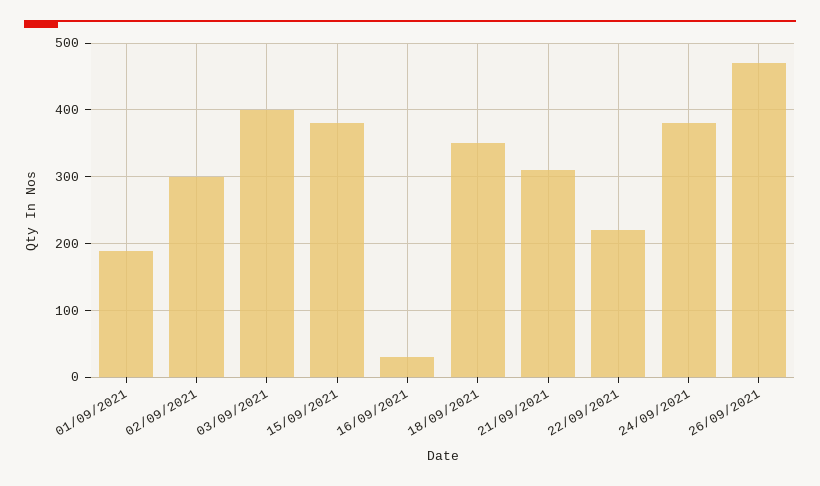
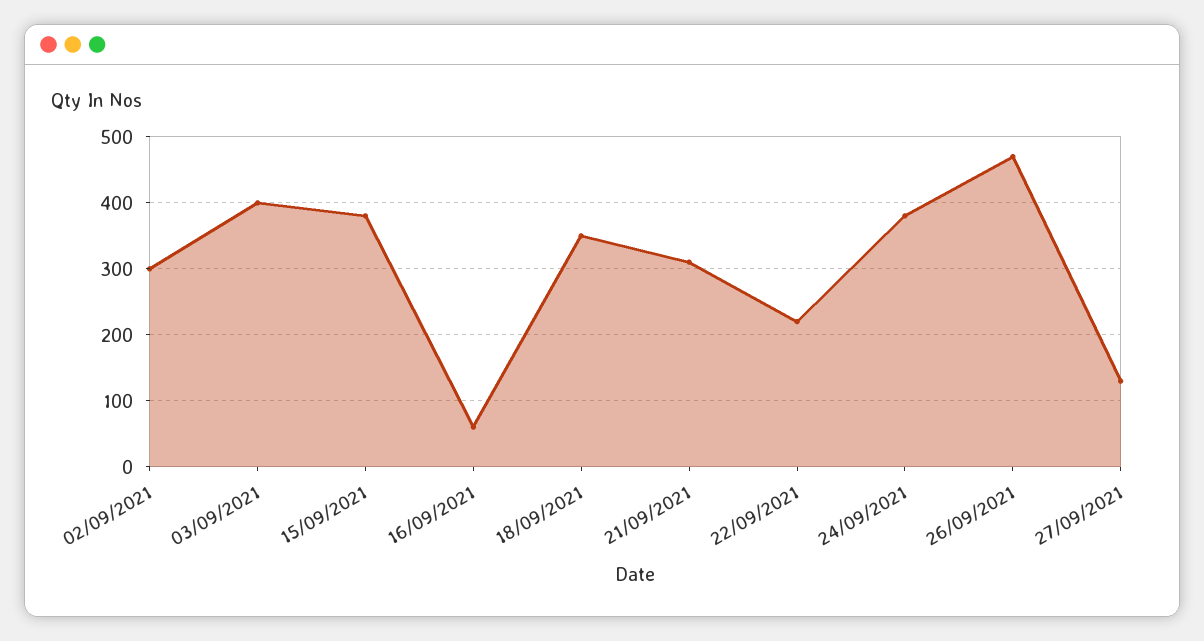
01/09/2021: 190 -> none
16/09/2021: 30 -> 60
27/09/2021: none -> 130

